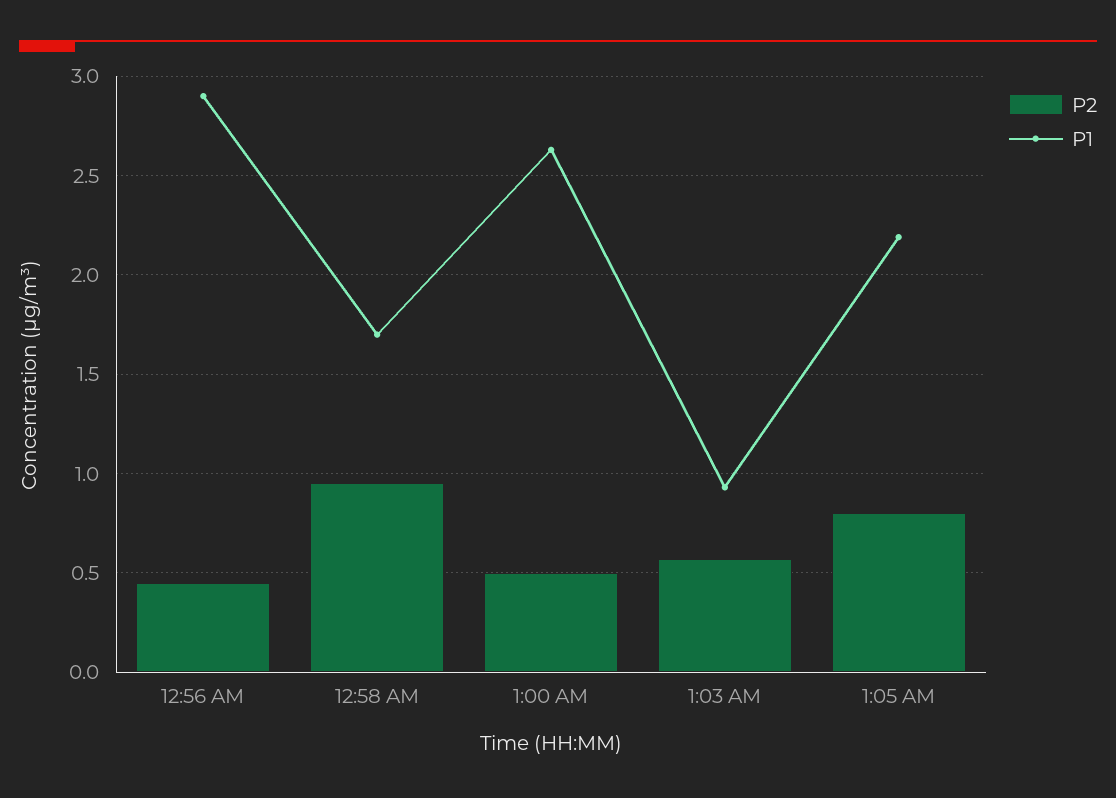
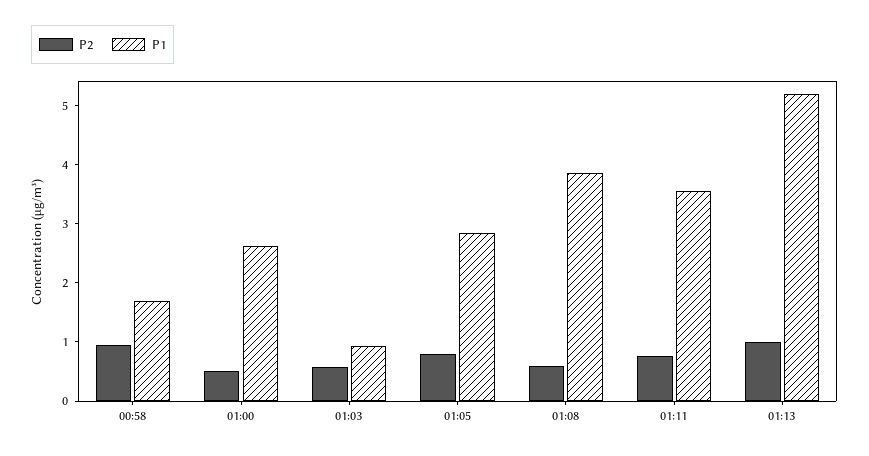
P2, 12:56 AM: 0.45 -> none
P1, 12:56 AM: 2.9 -> none
P1, 1:05 AM: 2.2 -> 2.8
P2, 01:08: none -> 0.6
P1, 01:08: none -> 3.8
P2, 01:11: none -> 0.8
P1, 01:11: none -> 3.6
P2, 01:13: none -> 1
P1, 01:13: none -> 5.2

